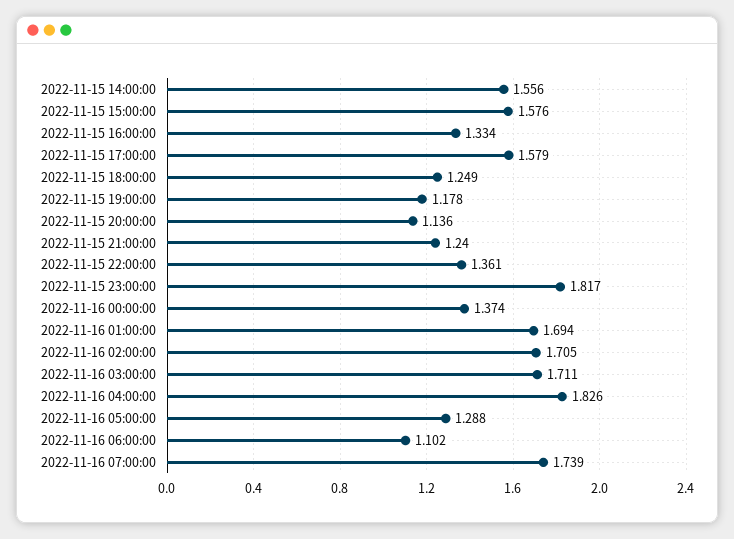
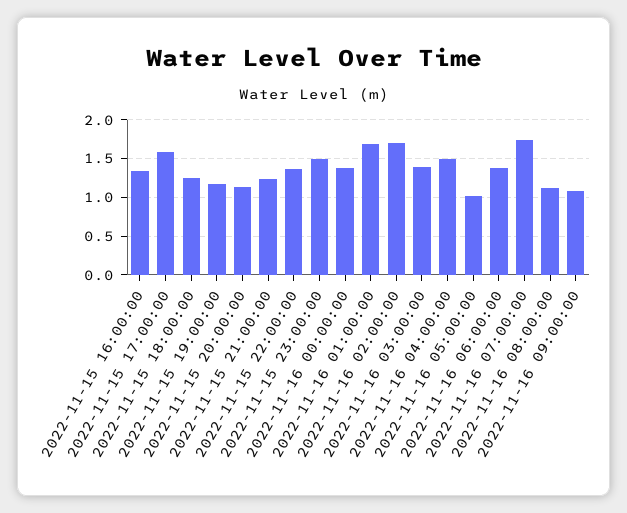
2022-11-15 14:00:00: 1.556 -> none
2022-11-15 15:00:00: 1.576 -> none
2022-11-15 23:00:00: 1.817 -> 1.5
2022-11-16 03:00:00: 1.711 -> 1.4
2022-11-16 04:00:00: 1.826 -> 1.5
2022-11-16 05:00:00: 1.288 -> 1
2022-11-16 06:00:00: 1.102 -> 1.4
2022-11-16 08:00:00: none -> 1.1
2022-11-16 09:00:00: none -> 1.1

